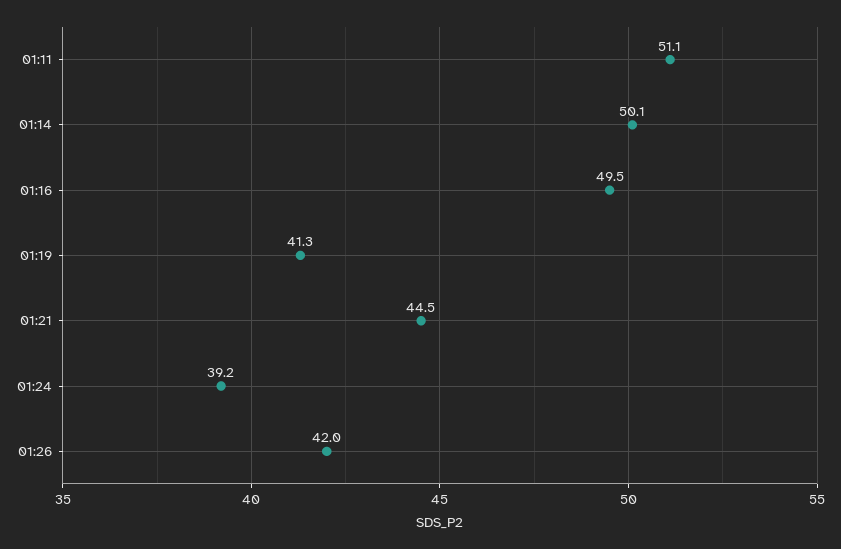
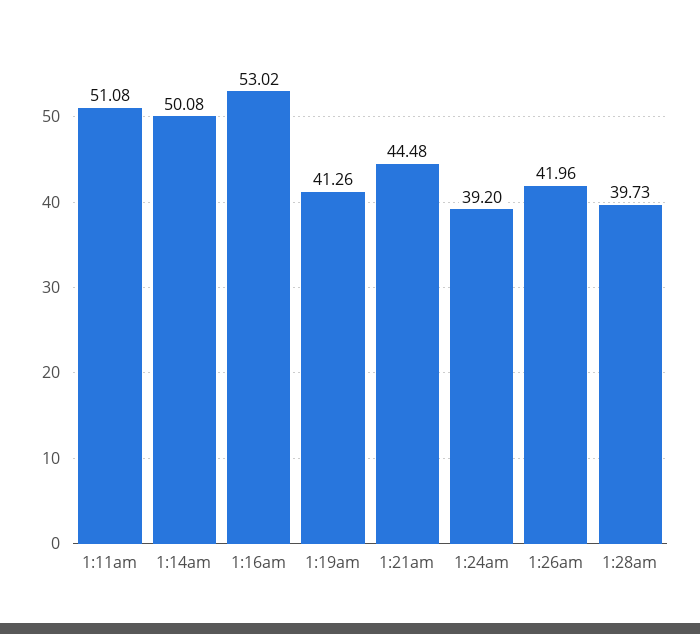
01:16: 49.5 -> 53.02
1:28am: none -> 39.73

